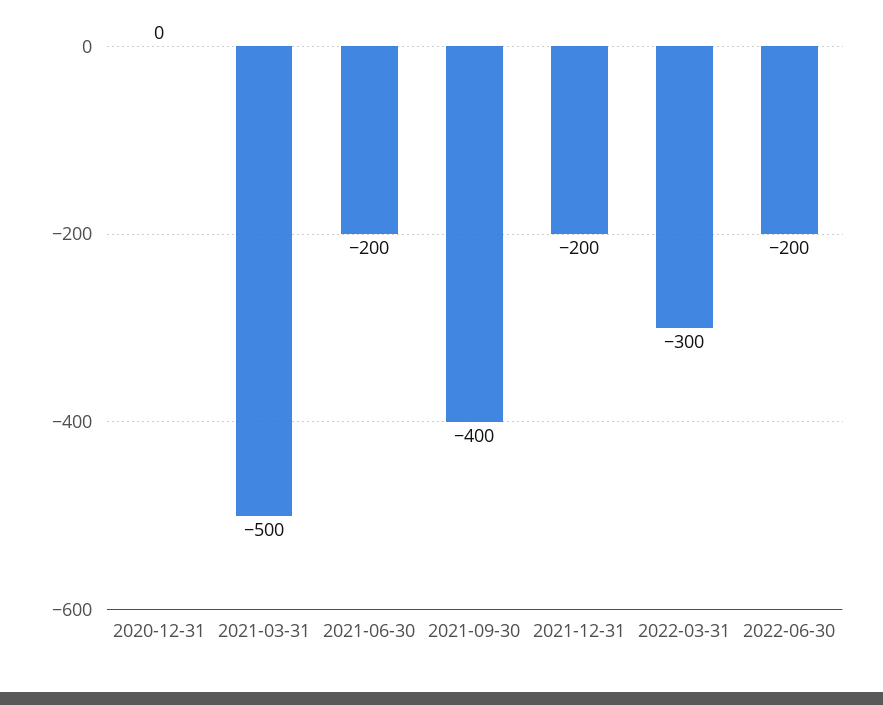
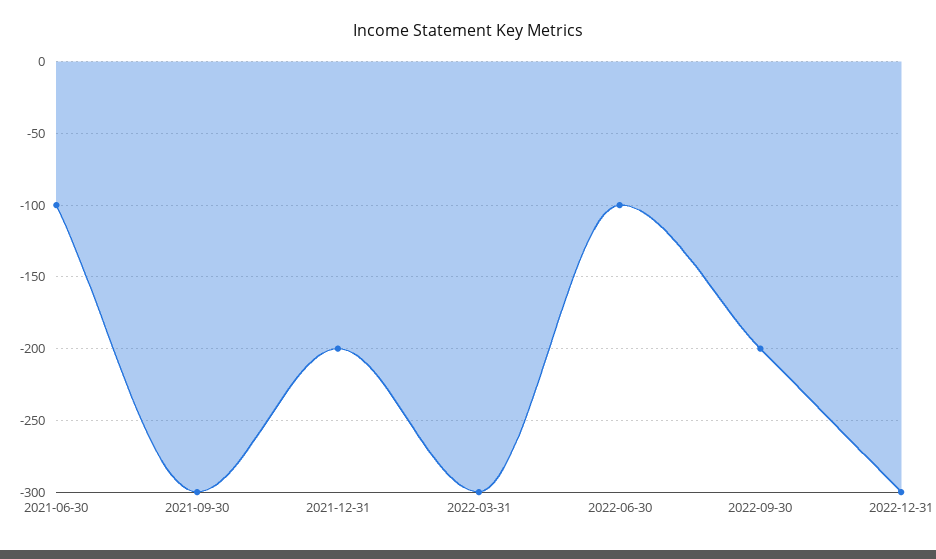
2020-12-31: 0 -> none
2021-03-31: -500 -> none
2021-06-30: -200 -> -100
2021-09-30: -400 -> -300
2022-06-30: -200 -> -100
2022-09-30: none -> -200
2022-12-31: none -> -300

